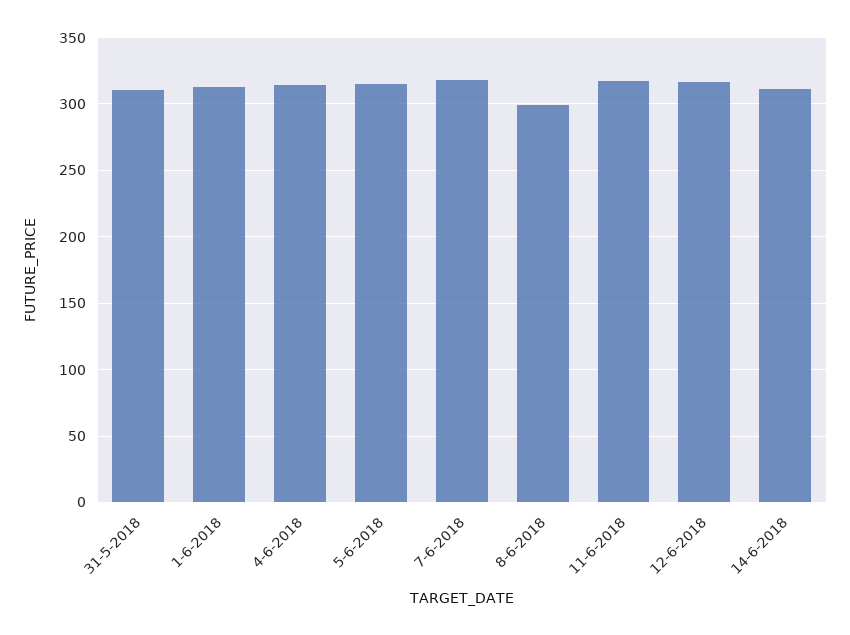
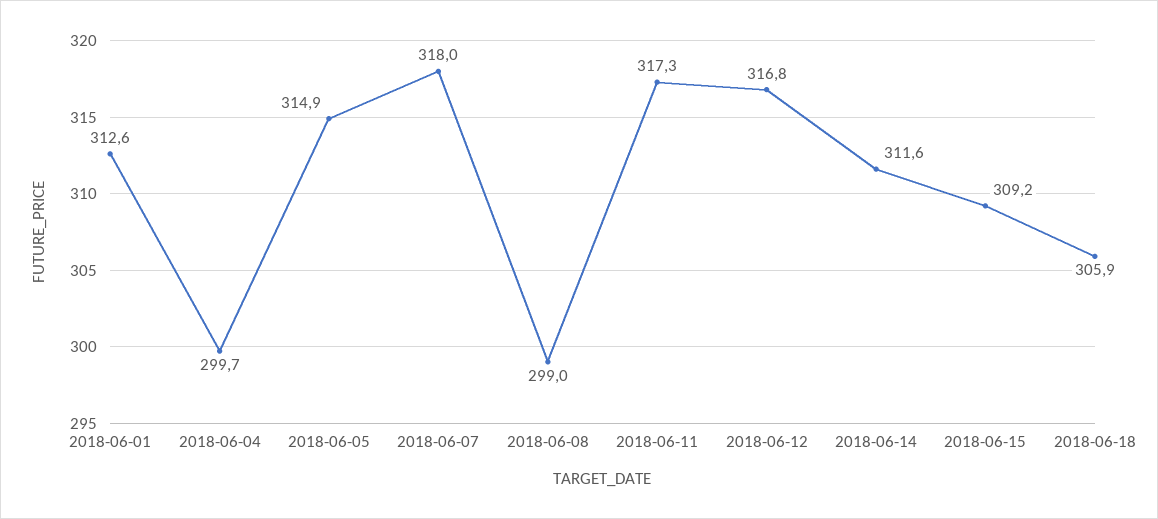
31-5-2018: 310 -> none
4-6-2018: 315 -> 299.7
2018-06-15: none -> 309.2
2018-06-18: none -> 305.9

